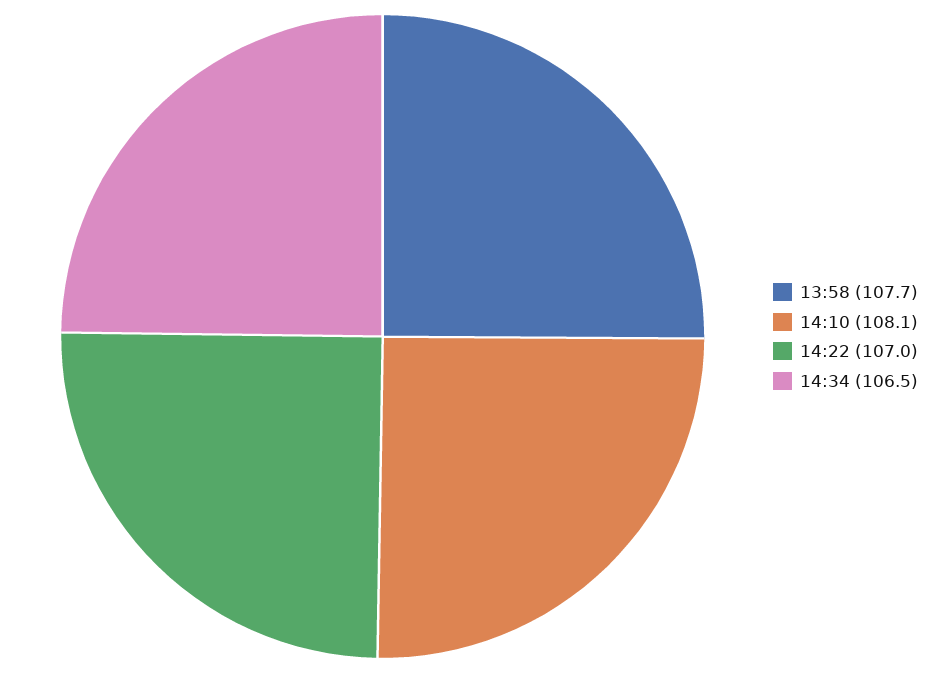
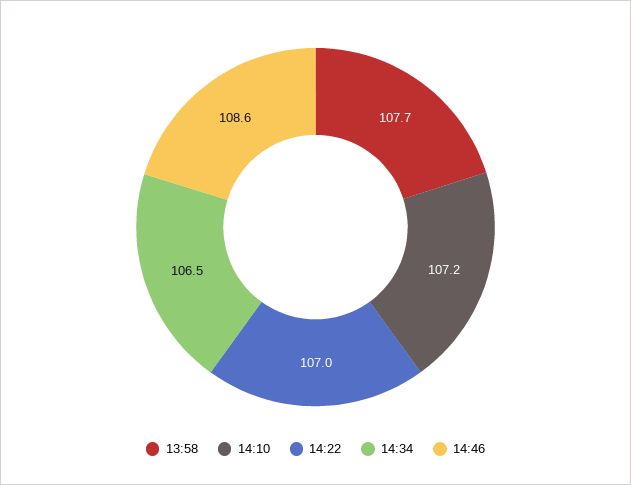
14:10: 108.1 -> 107.2
14:46: none -> 108.6

